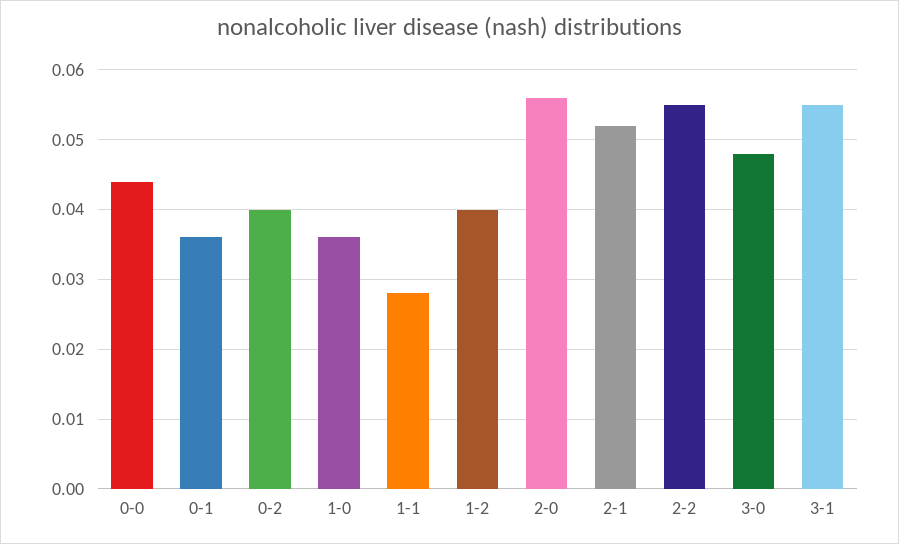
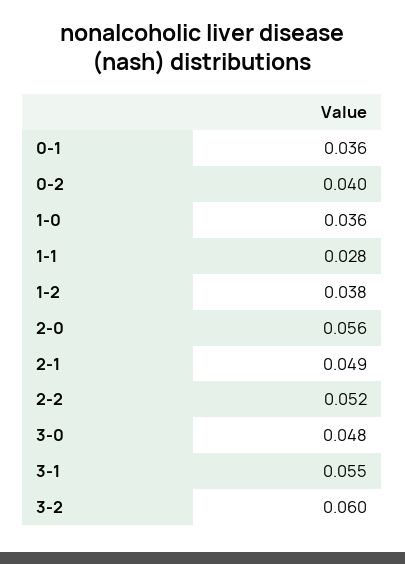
0-0: 0.044 -> none
1-2: 0.04 -> 0.038
2-1: 0.052 -> 0.049
2-2: 0.055 -> 0.052
3-2: none -> 0.06

